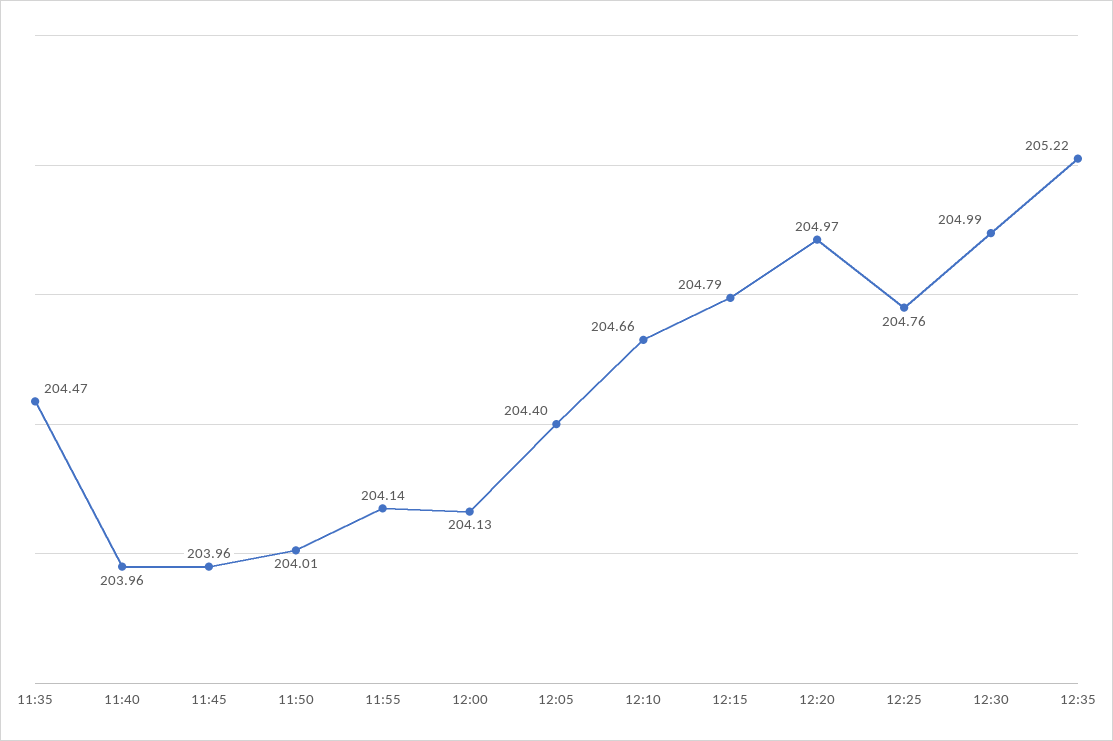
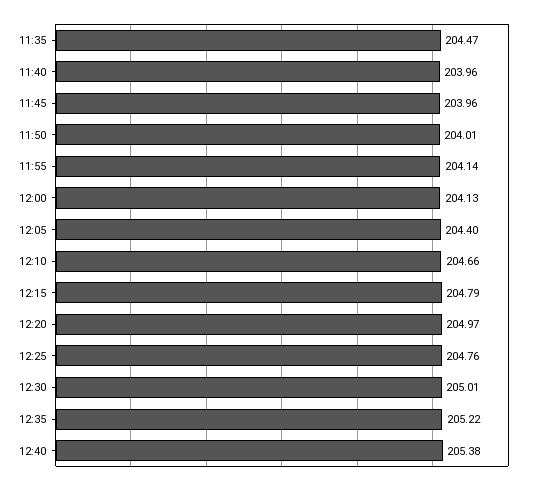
12:30: 204.99 -> 205.01
12:40: none -> 205.38

